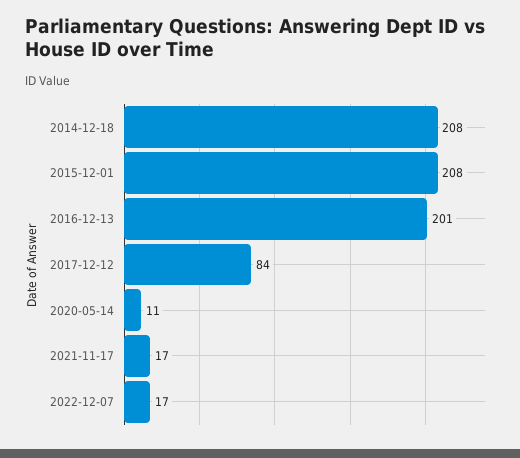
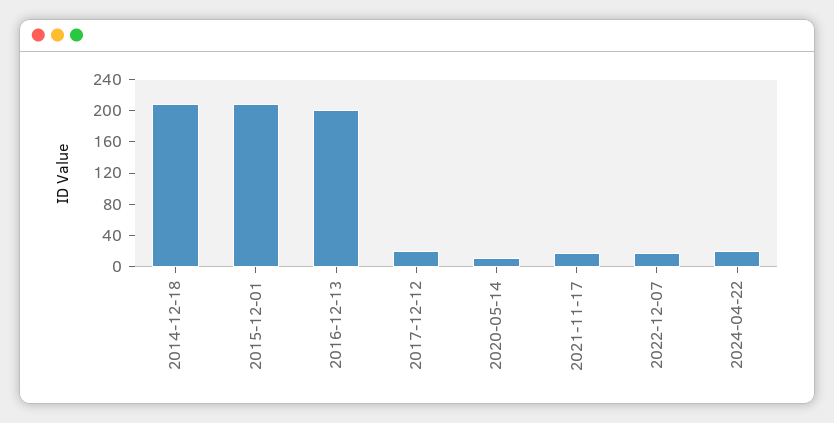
2017-12-12: 84 -> 20
2024-04-22: none -> 20

